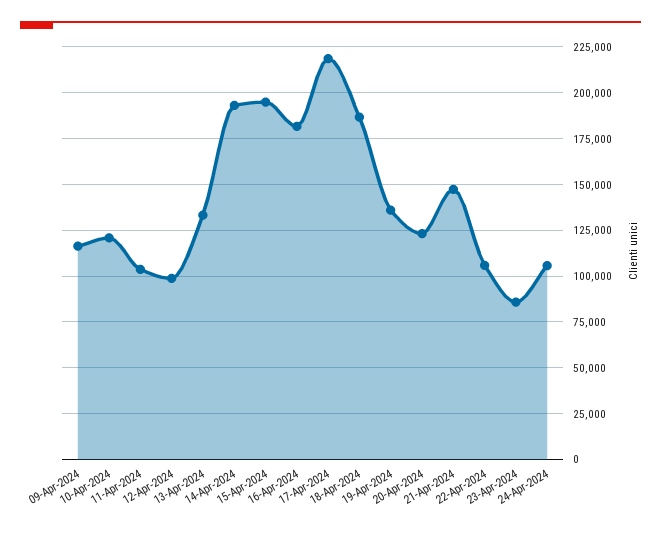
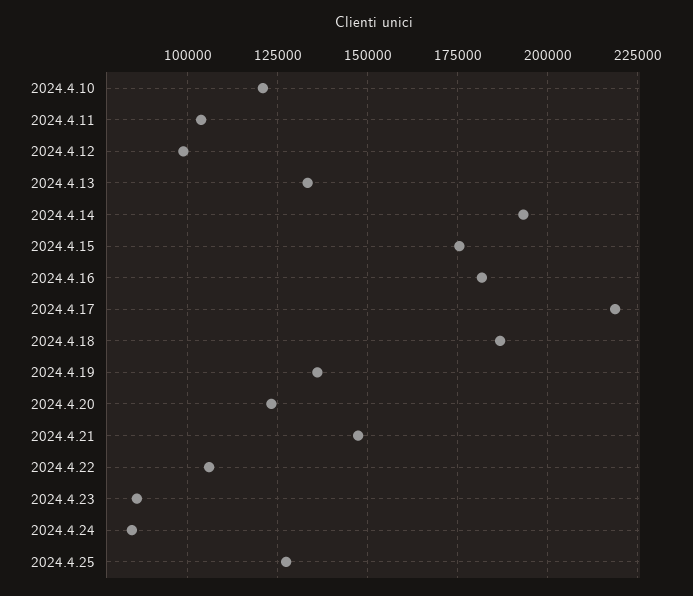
09-Apr-2024: 115000 -> none
15-Apr-2024: 195000 -> 175000
24-Apr-2024: 105000 -> 85000
2024.4.25: none -> 127500

